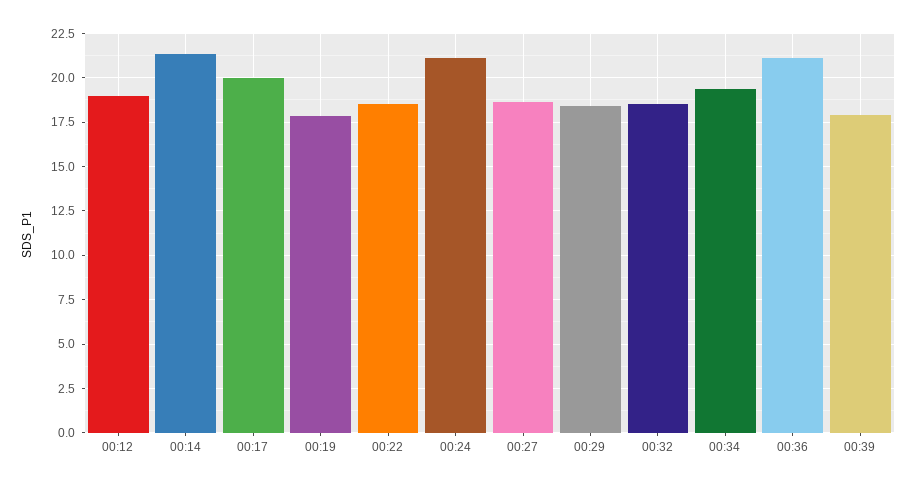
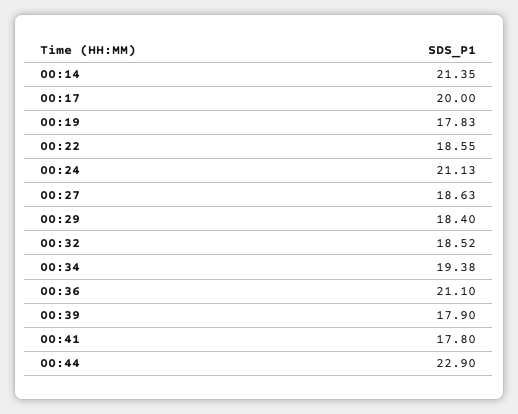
00:12: 19 -> none
00:41: none -> 17.8
00:44: none -> 22.9

